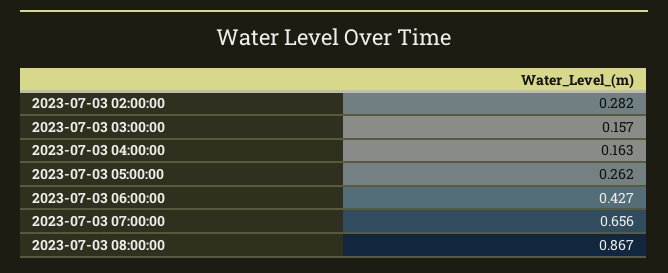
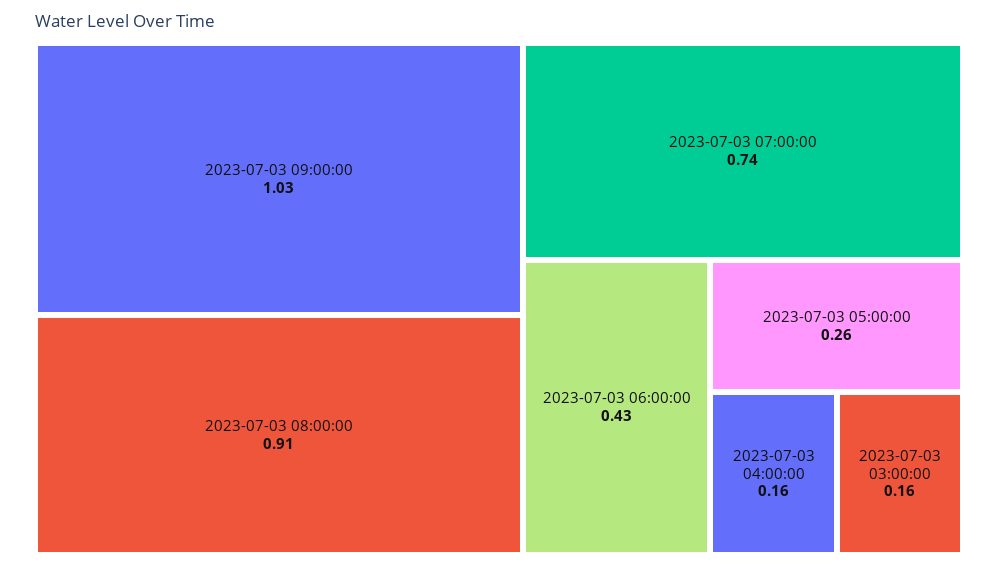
2023-07-03 02:00:00: 0.282 -> none
2023-07-03 07:00:00: 0.656 -> 0.74
2023-07-03 08:00:00: 0.867 -> 0.91
2023-07-03 09:00:00: none -> 1.03

